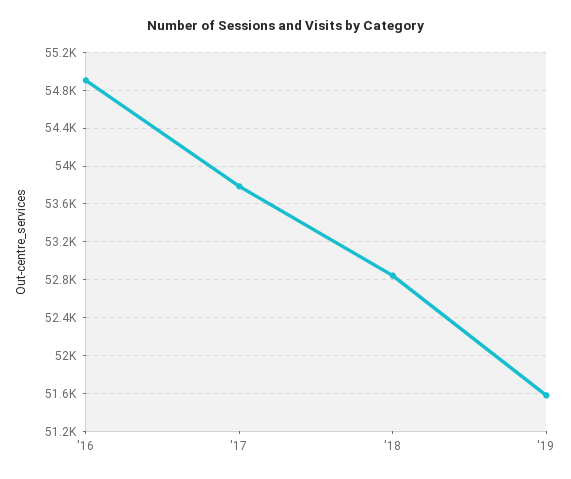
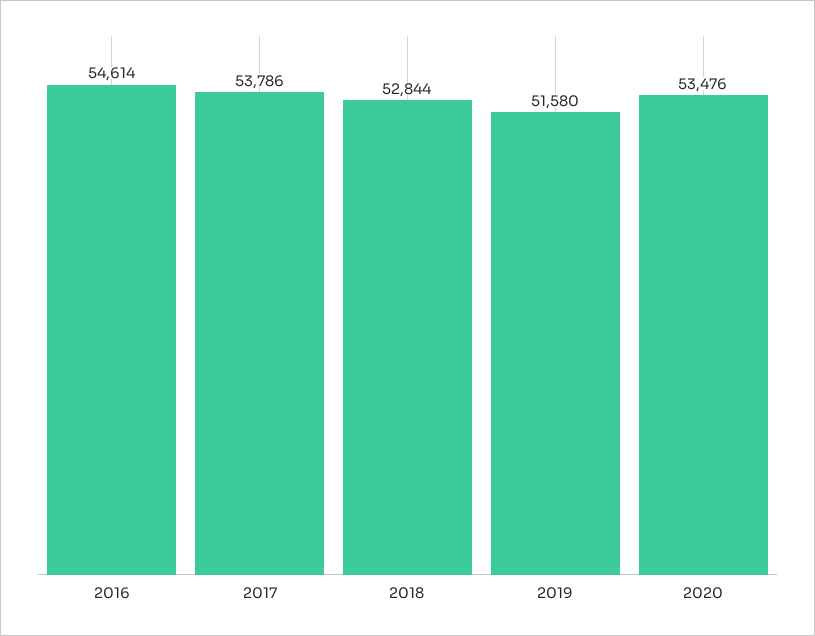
'16: 54900 -> 54614
2020: none -> 53476

